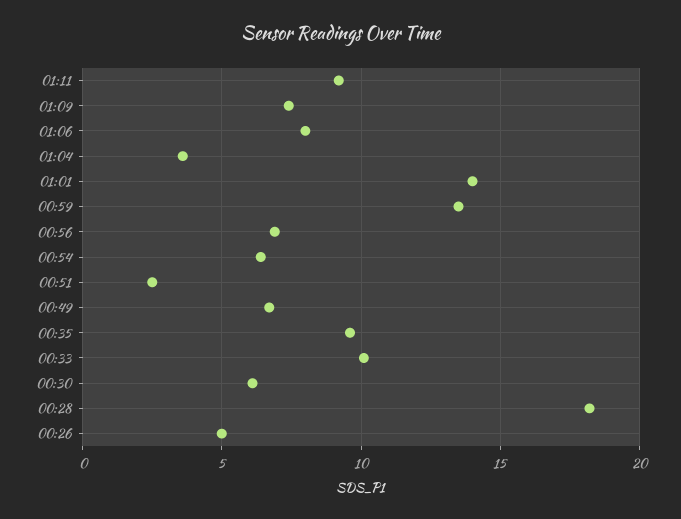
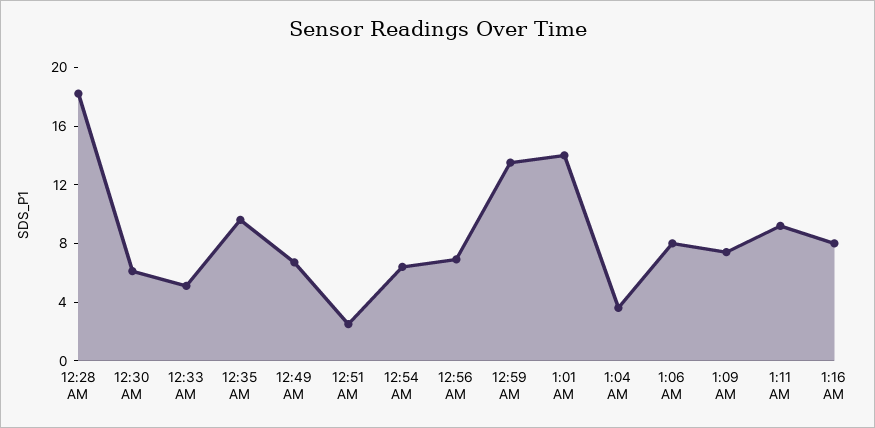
00:33: 10 -> 5
00:26: 5 -> none
1:16 AM: none -> 8

